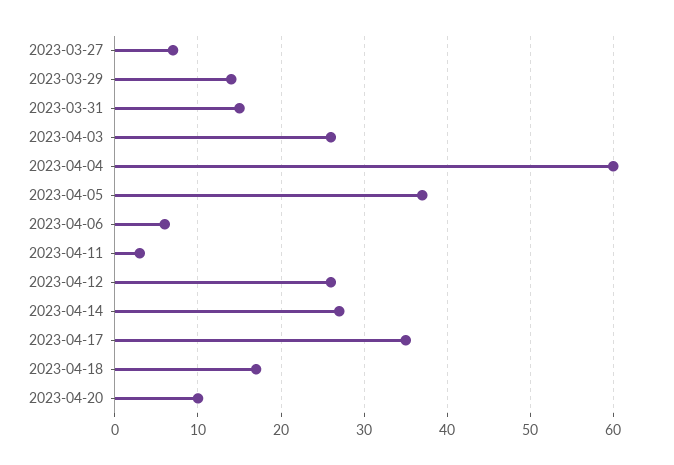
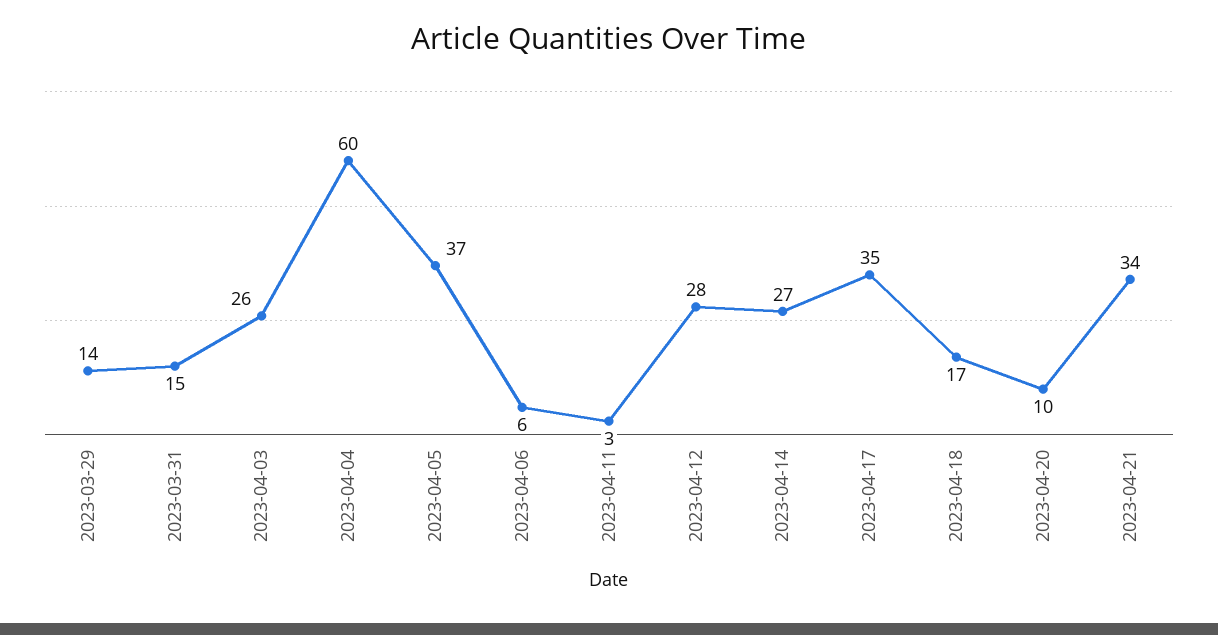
2023-03-27: 7 -> none
2023-04-12: 26 -> 28
2023-04-21: none -> 34

